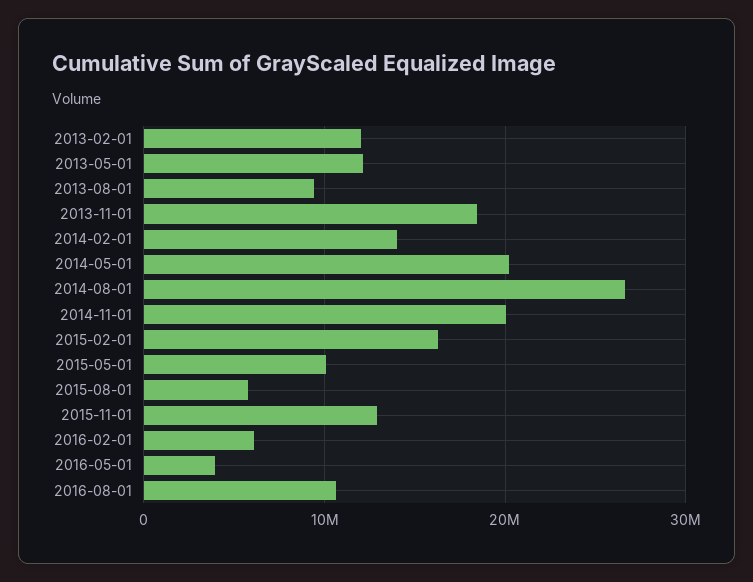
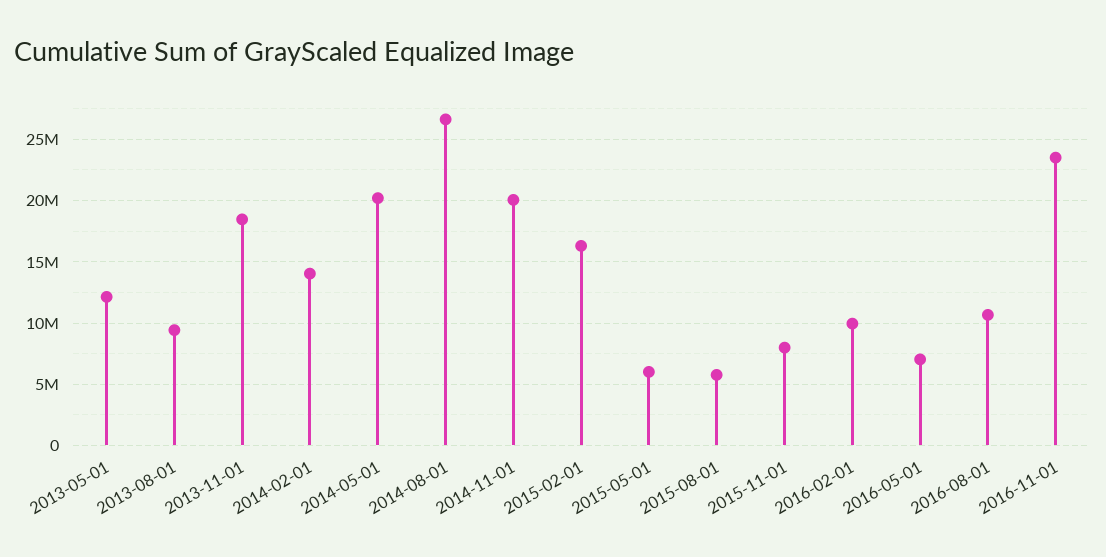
2013-02-01: 12000000 -> none
2015-05-01: 10000000 -> 6000000
2015-11-01: 13000000 -> 8000000
2016-02-01: 6000000 -> 10000000
2016-05-01: 4000000 -> 7000000
2016-11-01: none -> 23500000

